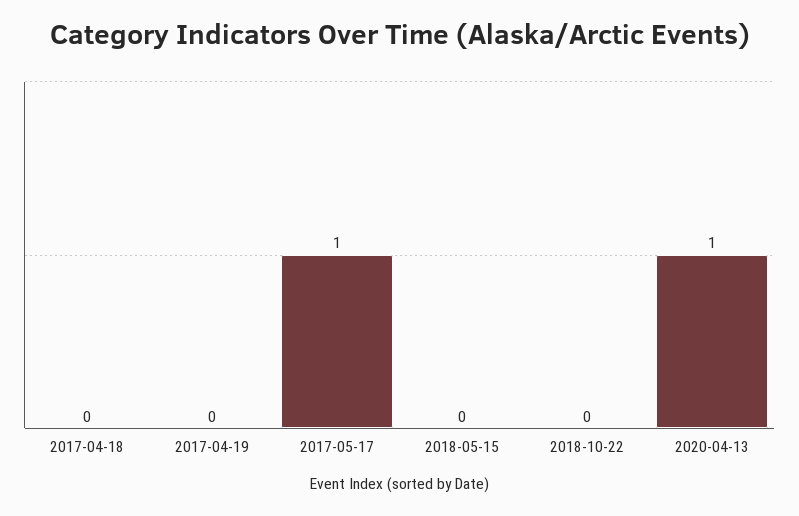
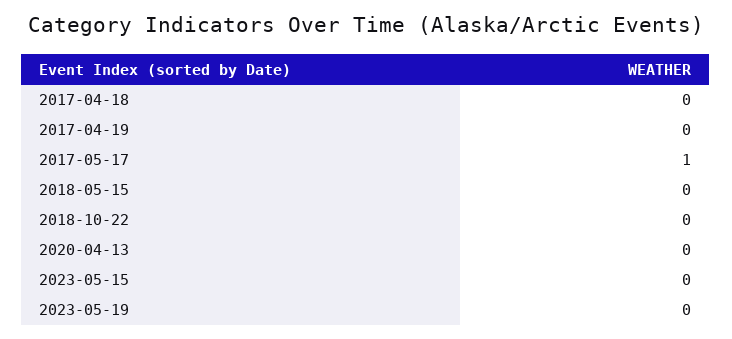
2020-04-13: 1 -> 0
2023-05-15: none -> 0
2023-05-19: none -> 0

